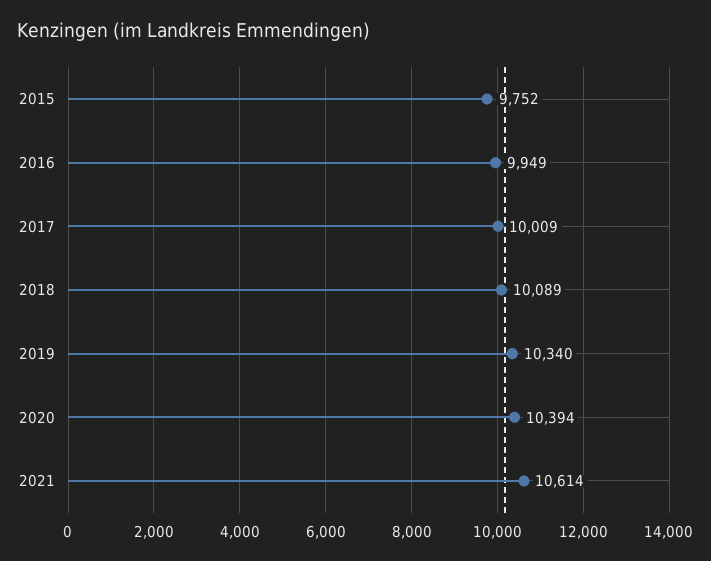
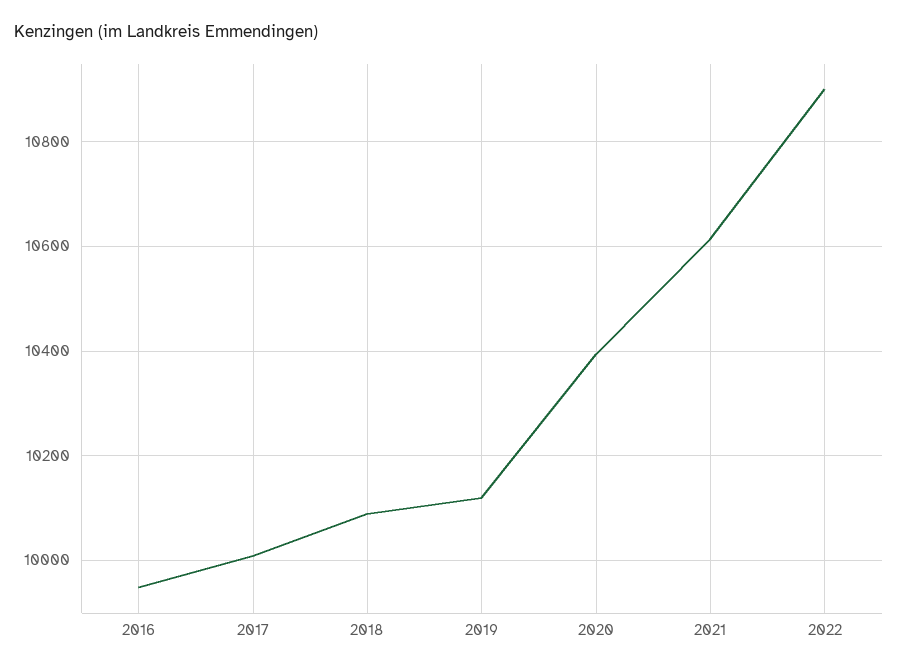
2015: 9752 -> none
2019: 10340 -> 10120
2022: none -> 10900

